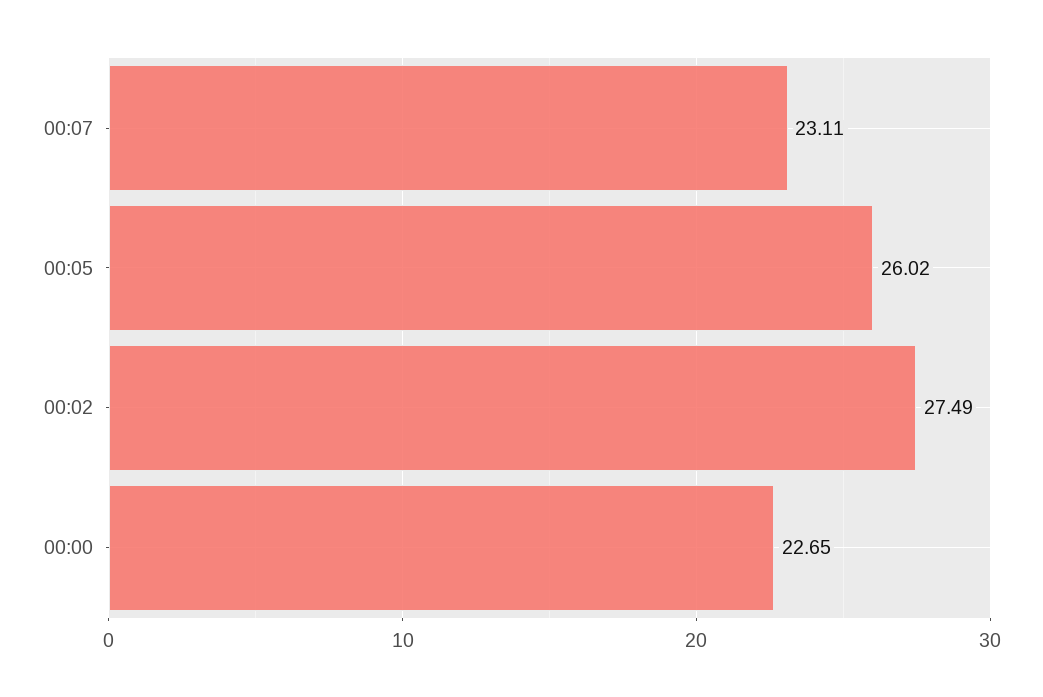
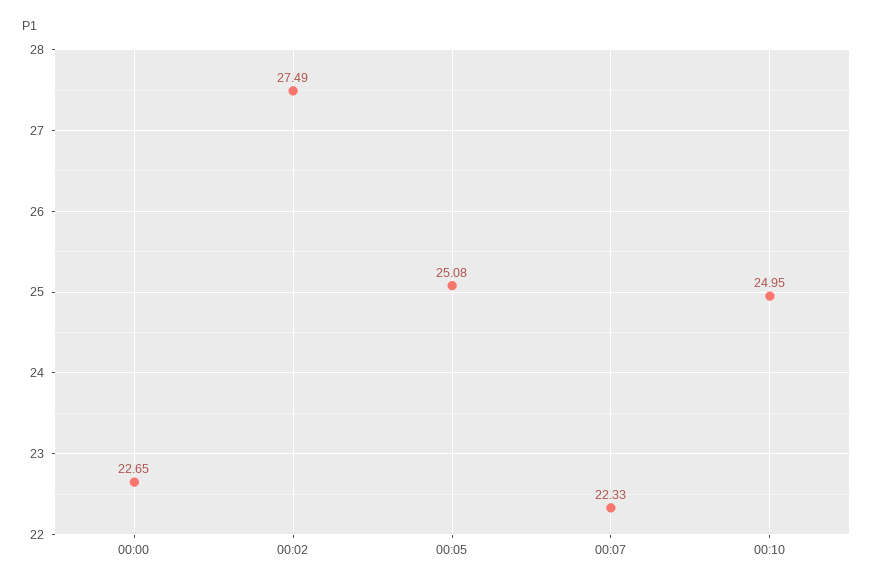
00:07: 23.11 -> 22.33
00:05: 26.02 -> 25.08
00:10: none -> 24.95

